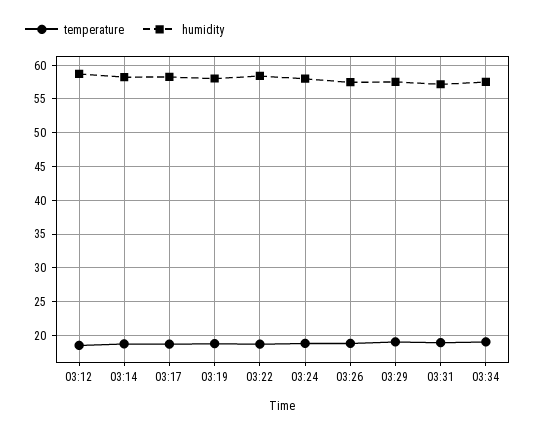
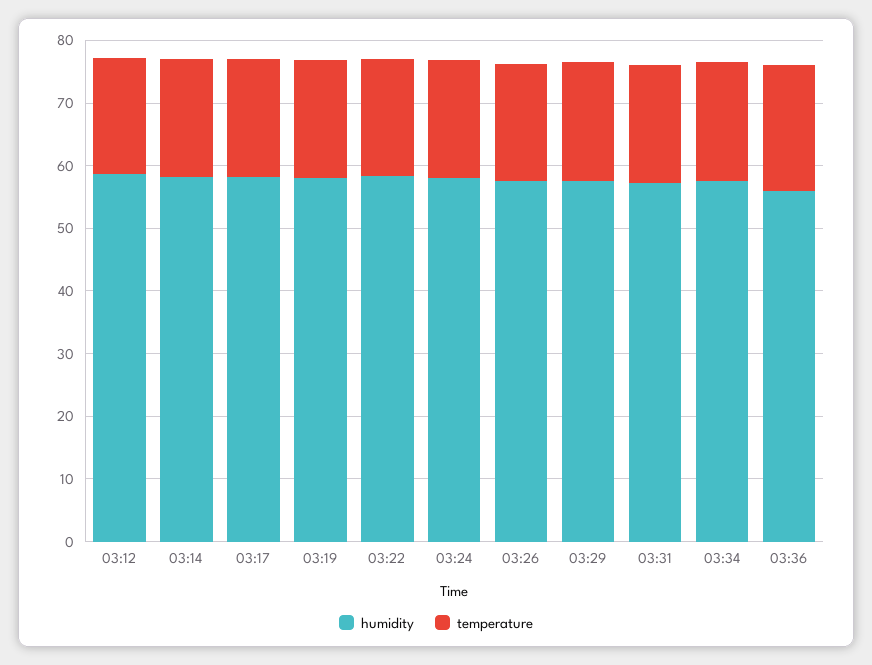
humidity, 03:36: none -> 56
temperature, 03:36: none -> 20

